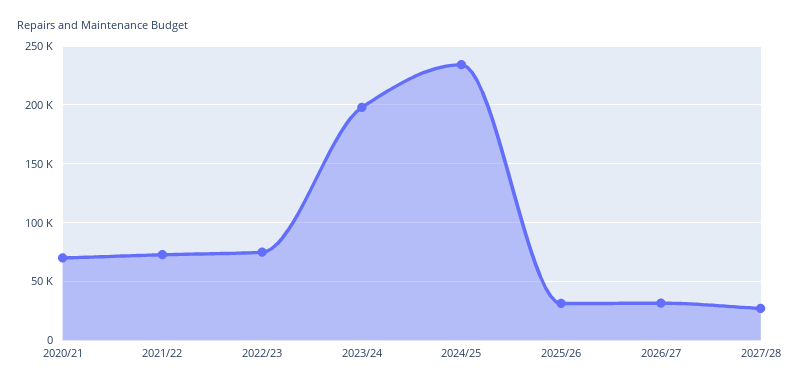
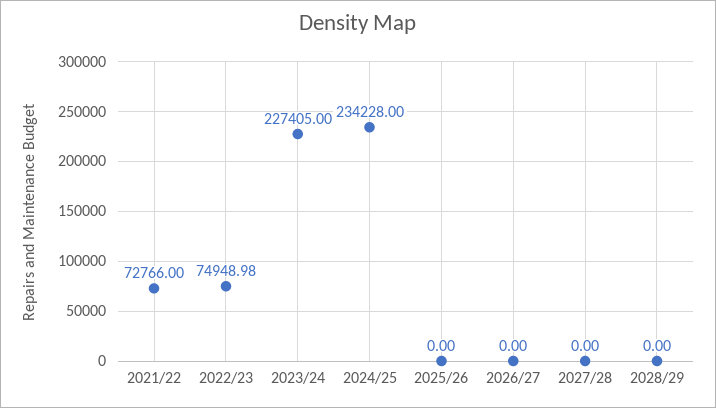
2020/21: 70000 -> none
2023/24: 200000 -> 227405
2025/26: 30000 -> 0
2026/27: 30000 -> 0
2027/28: 30000 -> 0
2028/29: none -> 0

